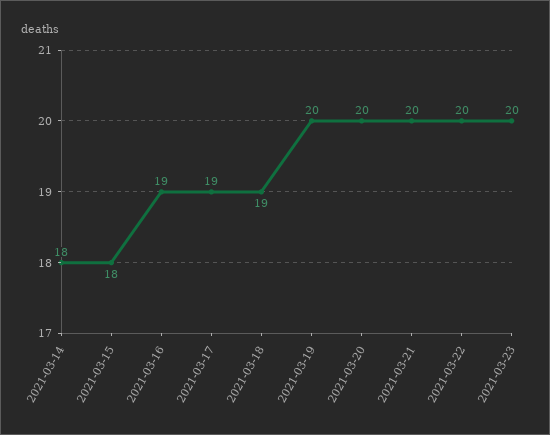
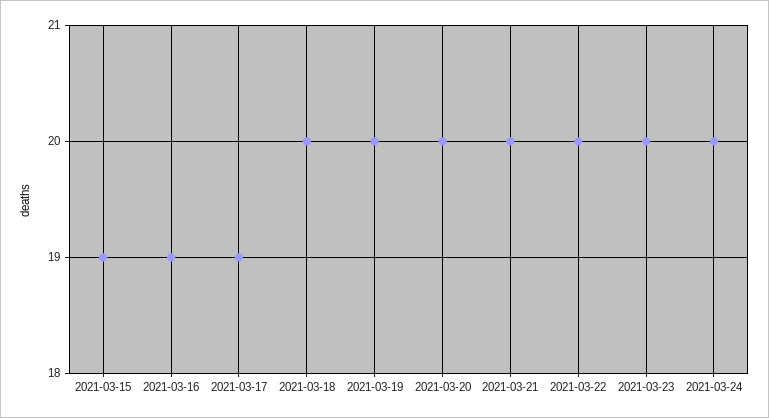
2021-03-14: 18 -> none
2021-03-15: 18 -> 19
2021-03-18: 19 -> 20
2021-03-24: none -> 20

